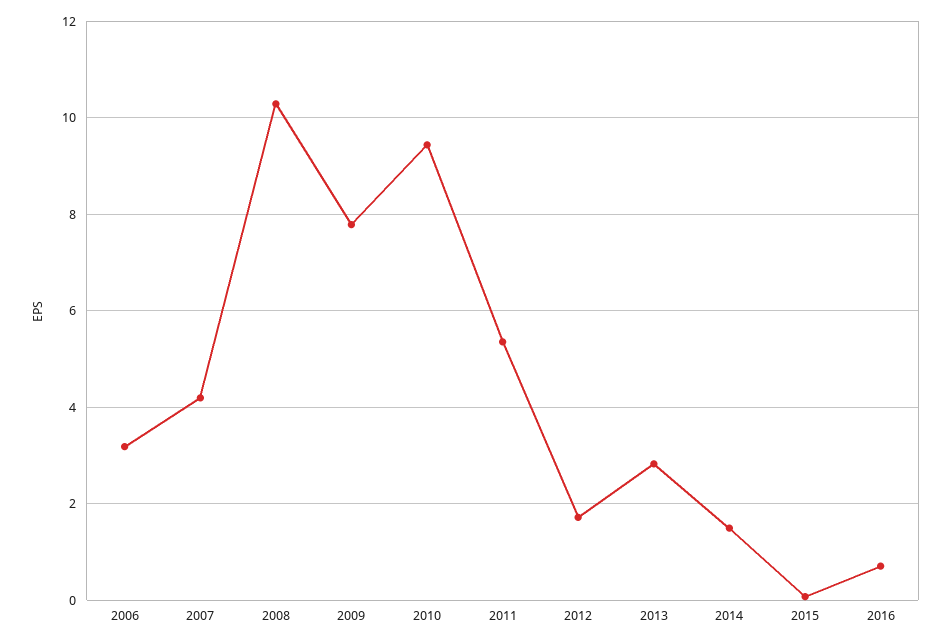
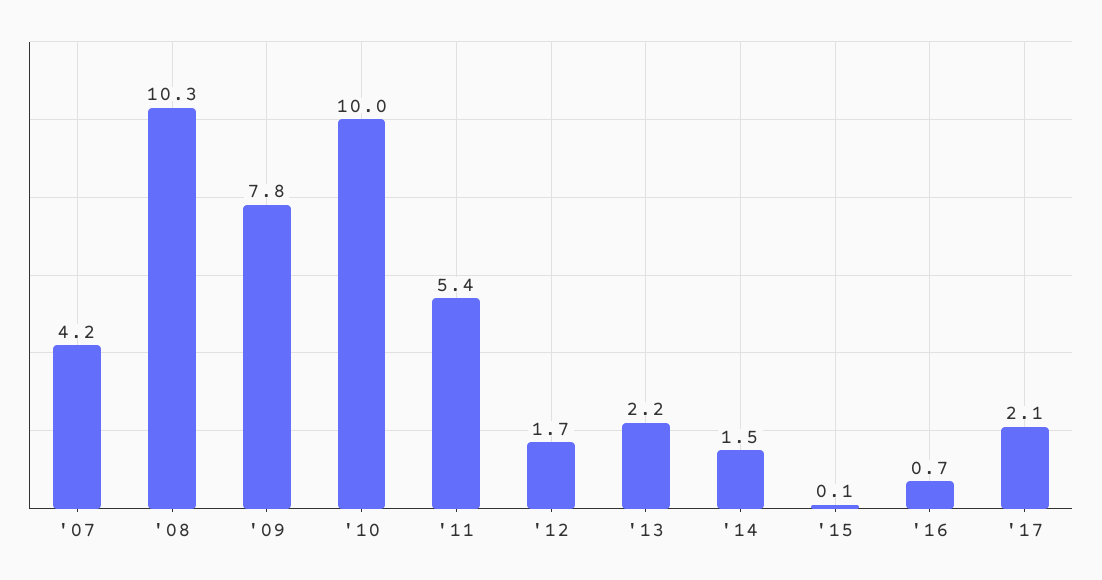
2006: 3.2 -> none
2010: 9.4 -> 10
2013: 2.8 -> 2.2
'17: none -> 2.1

